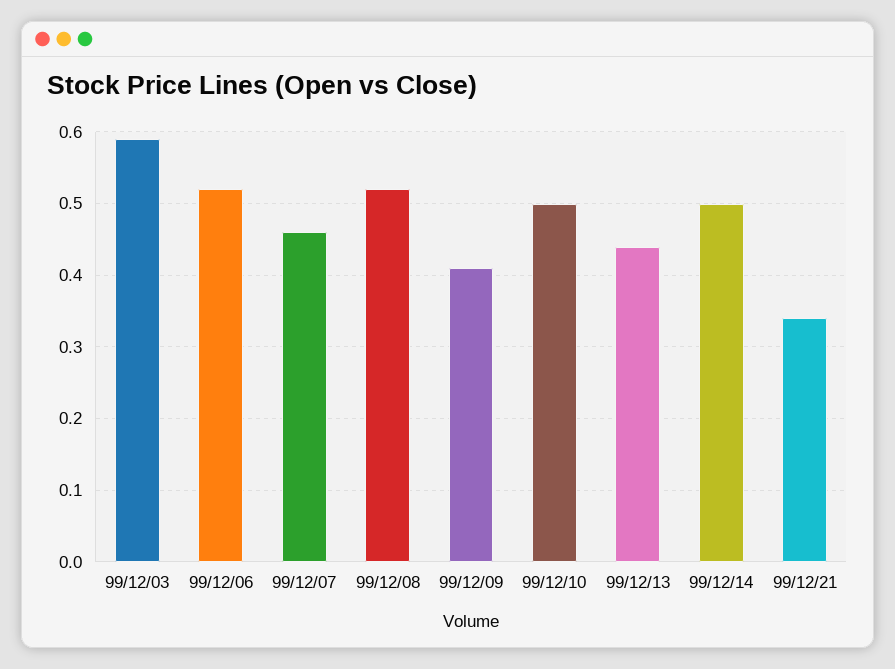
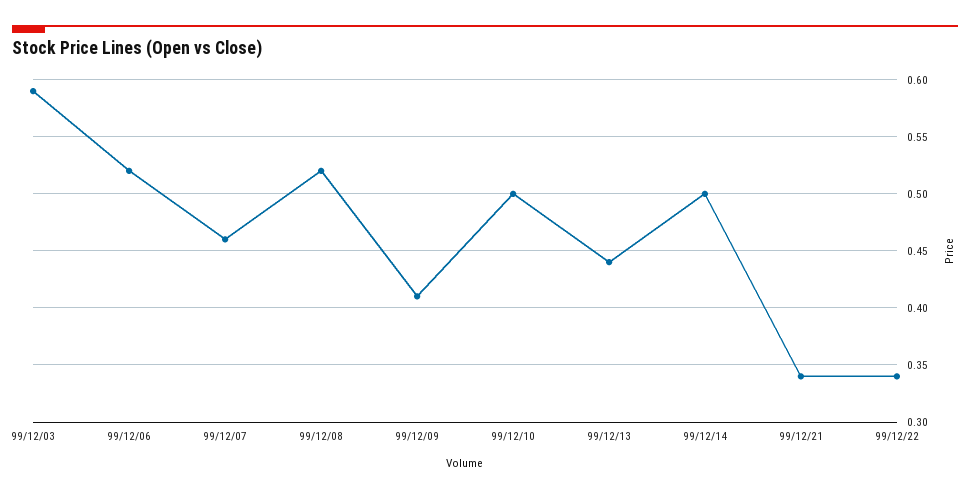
99/12/22: none -> 0.34

